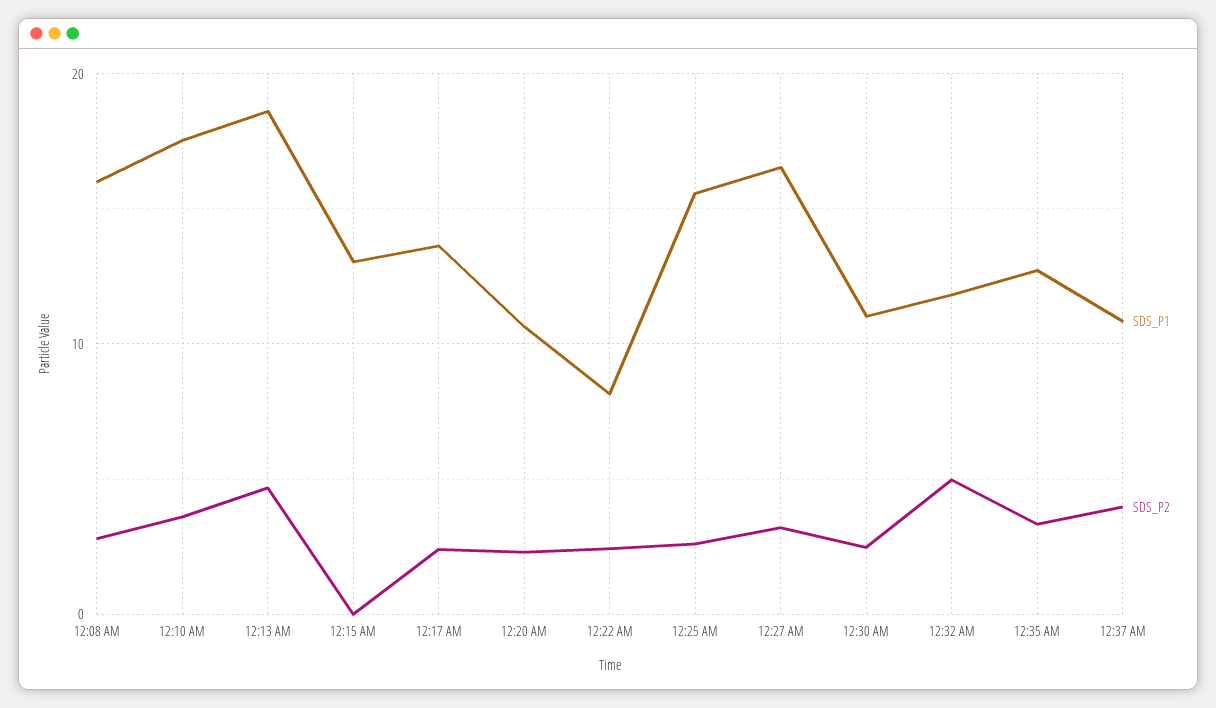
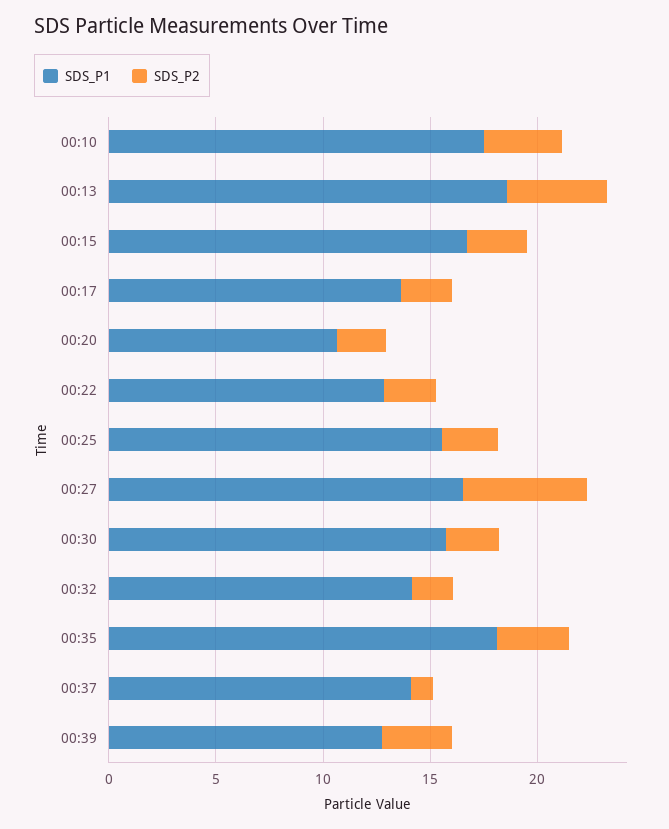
SDS_P1, 12:08 AM: 16 -> none
SDS_P2, 12:08 AM: 3 -> none
SDS_P1, 12:15 AM: 13 -> 17
SDS_P2, 12:15 AM: 0 -> 3
SDS_P1, 12:22 AM: 8 -> 13
SDS_P2, 12:27 AM: 3 -> 6
SDS_P1, 12:30 AM: 11 -> 16
SDS_P1, 12:32 AM: 12 -> 14
SDS_P2, 12:32 AM: 5 -> 2
SDS_P1, 12:35 AM: 13 -> 18
SDS_P1, 12:37 AM: 11 -> 14
SDS_P2, 12:37 AM: 4 -> 1
SDS_P1, 00:39: none -> 13
SDS_P2, 00:39: none -> 3

